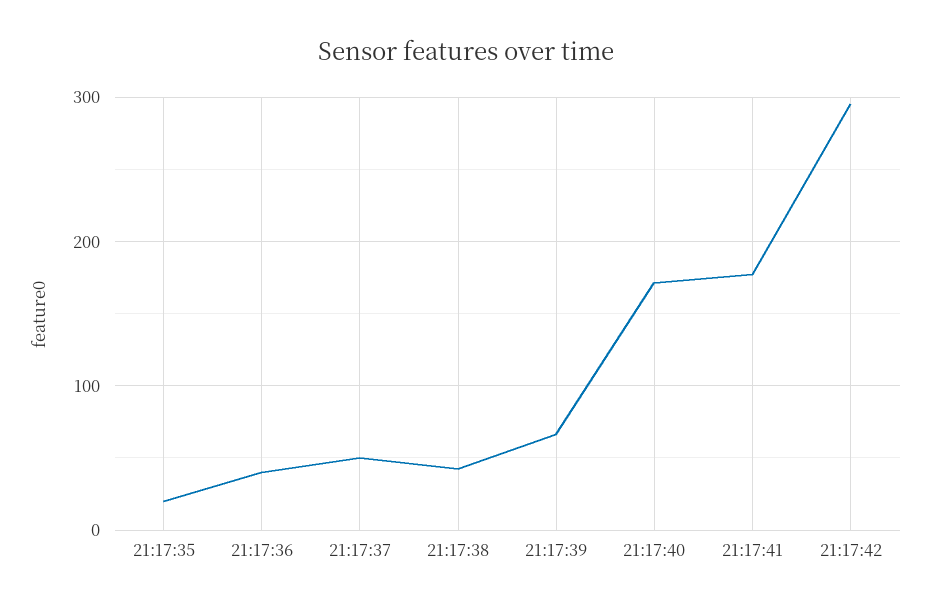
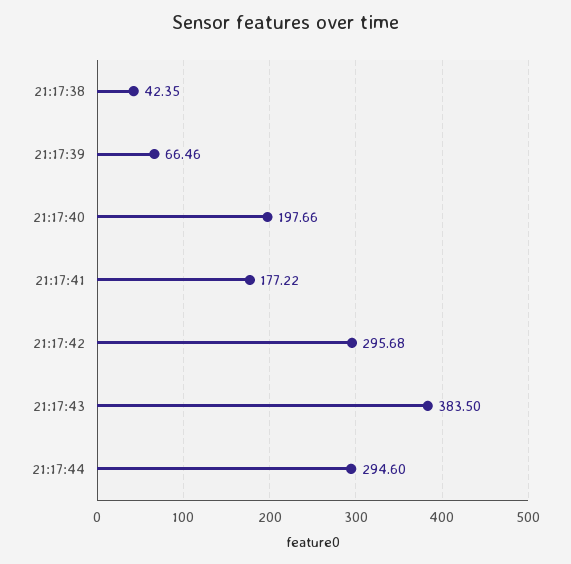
21:17:35: 20 -> none
21:17:36: 40 -> none
21:17:37: 50 -> none
21:17:40: 170 -> 197.66
21:17:43: none -> 383.5
21:17:44: none -> 294.6

